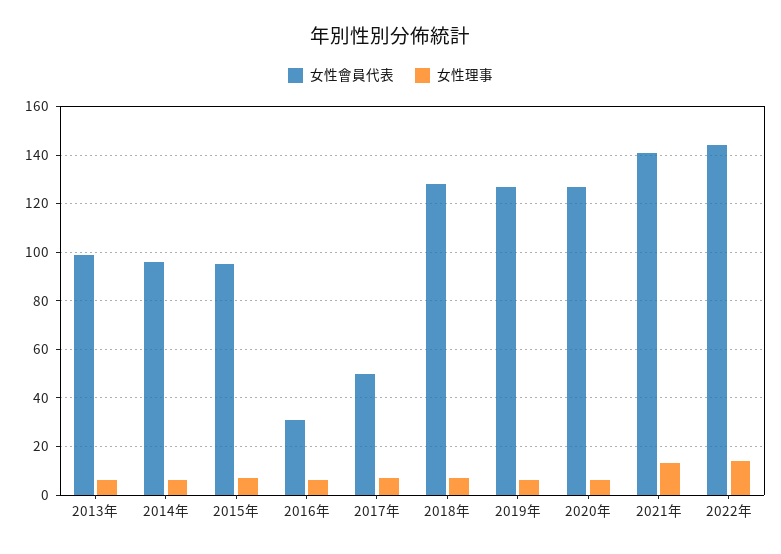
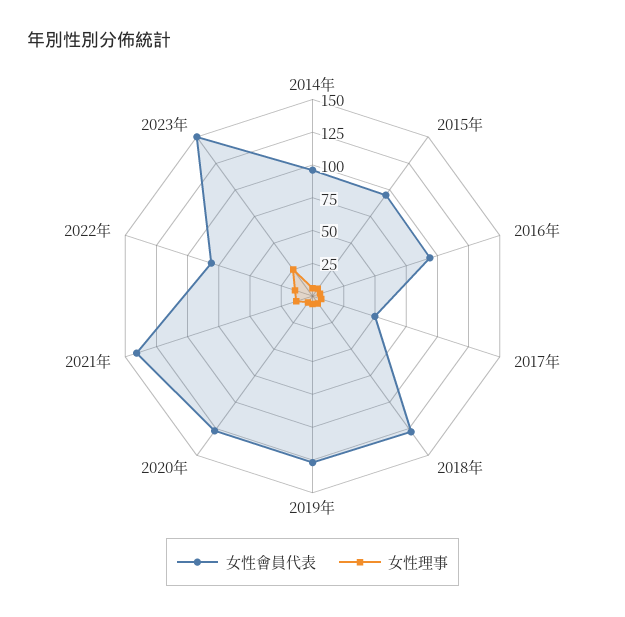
女性會員代表, 2013年: 100 -> none
女性理事, 2013年: 5 -> none
女性會員代表, 2016年: 30 -> 100
女性會員代表, 2022年: 145 -> 75
女性會員代表, 2023年: none -> 150
女性理事, 2023年: none -> 25

